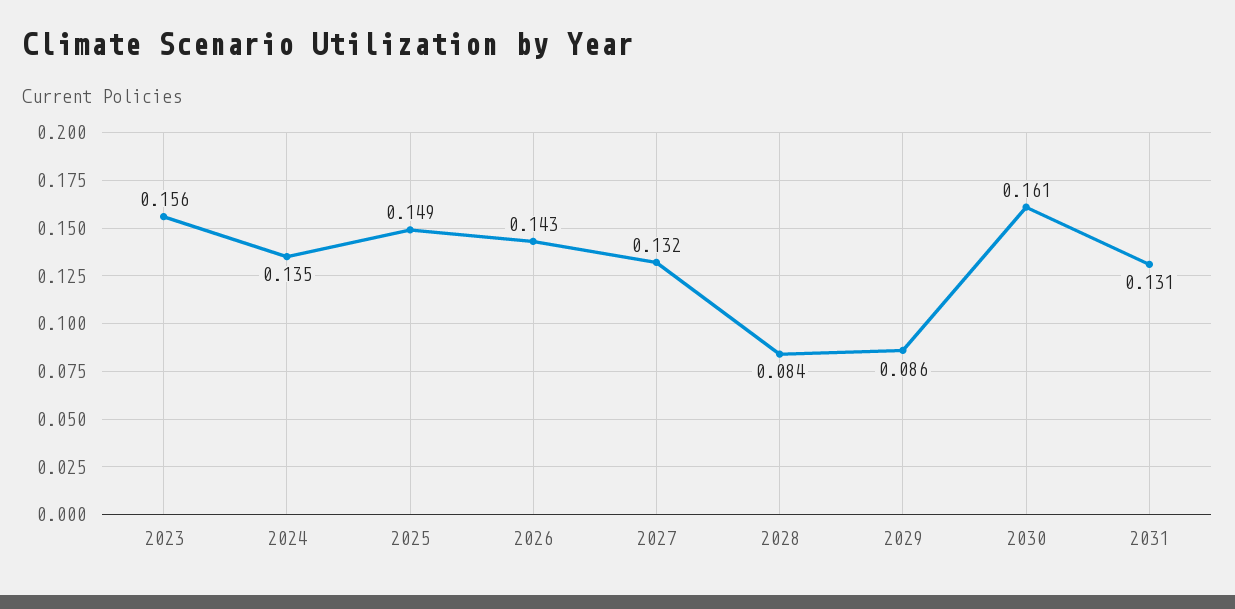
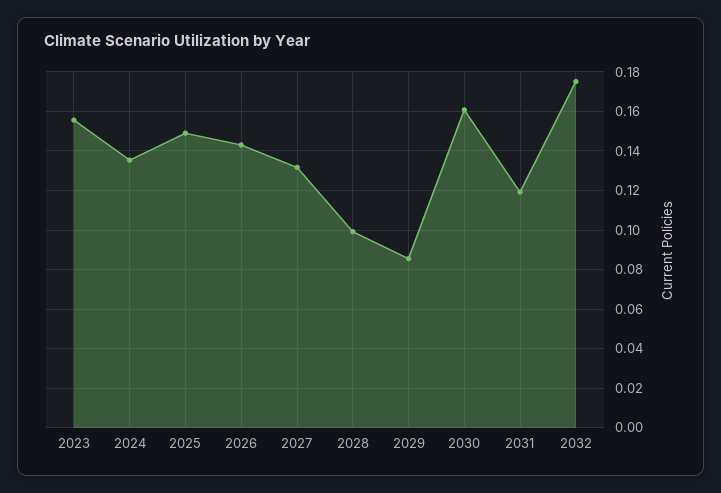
2028: 0.084 -> 0.1
2031: 0.131 -> 0.12
2032: none -> 0.175

